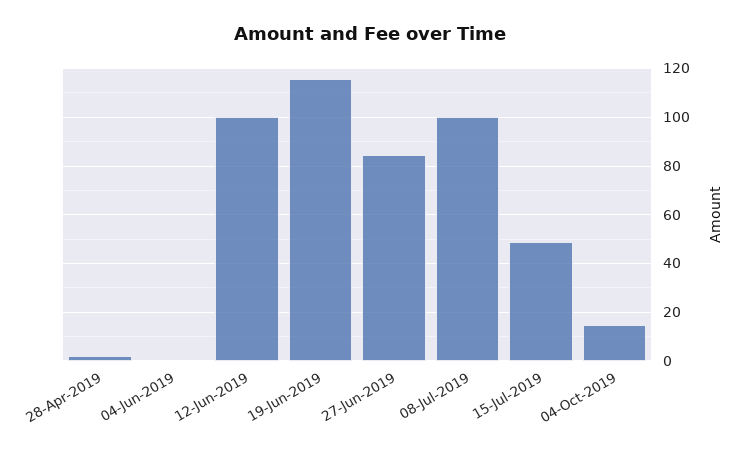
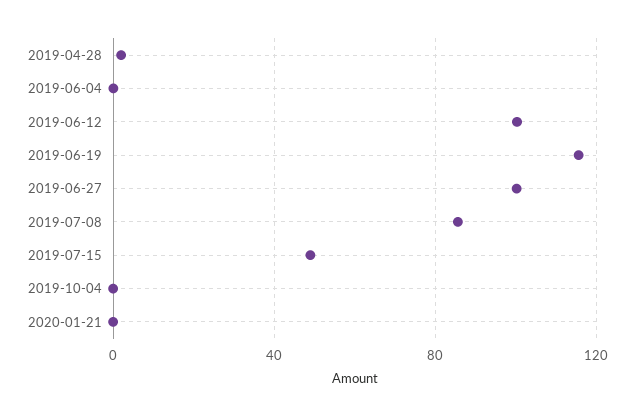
27-Jun-2019: 85 -> 100
08-Jul-2019: 100 -> 85
04-Oct-2019: 15 -> 0
2020-01-21: none -> 0

